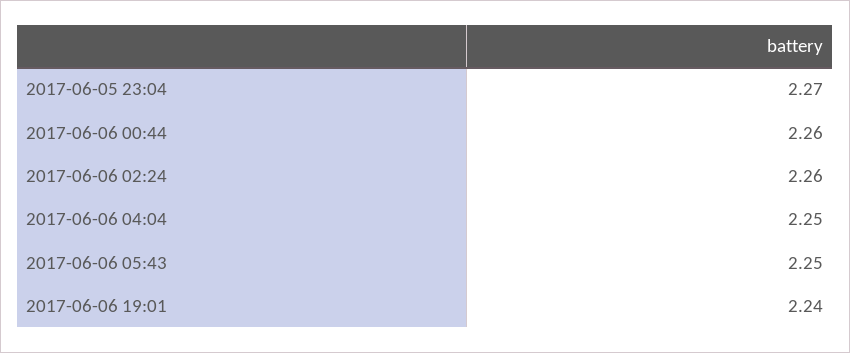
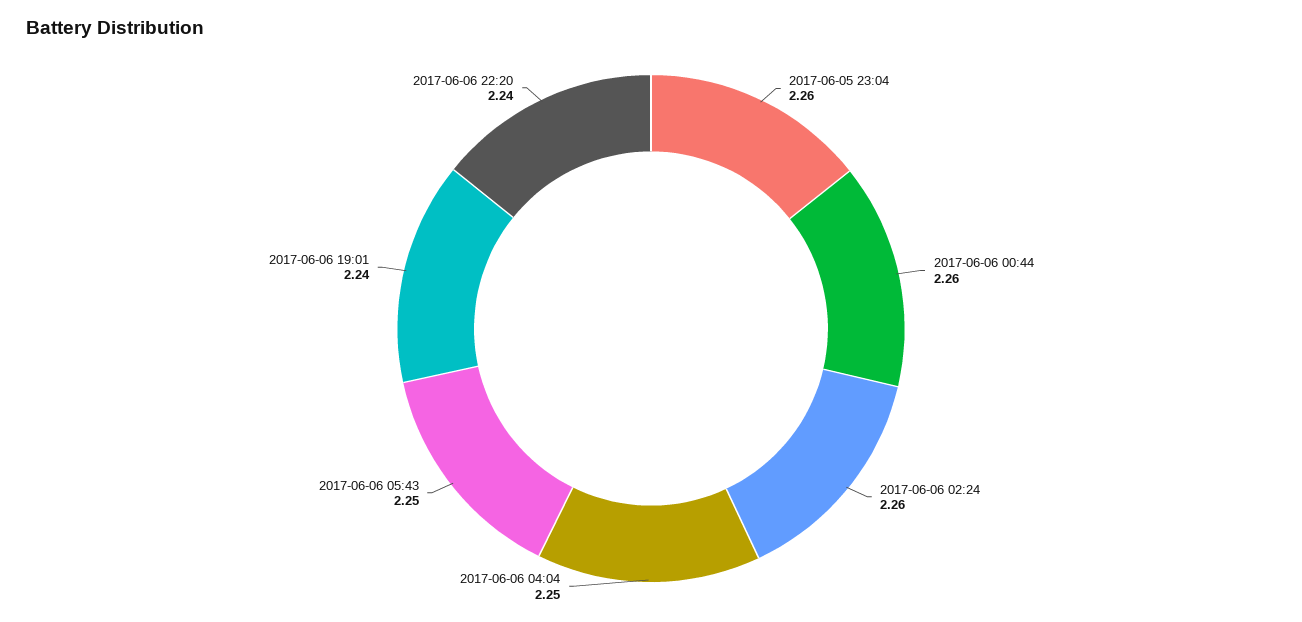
2017-06-05 23:04: 2.27 -> 2.26
2017-06-06 22:20: none -> 2.24

